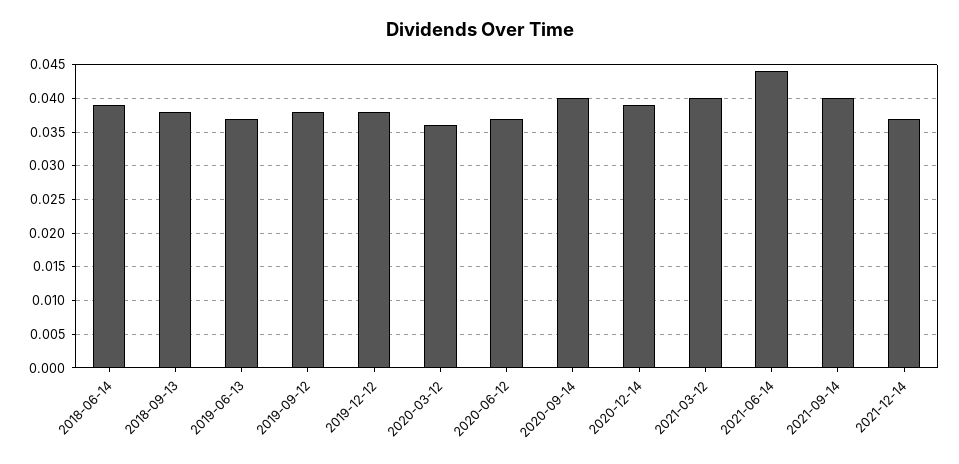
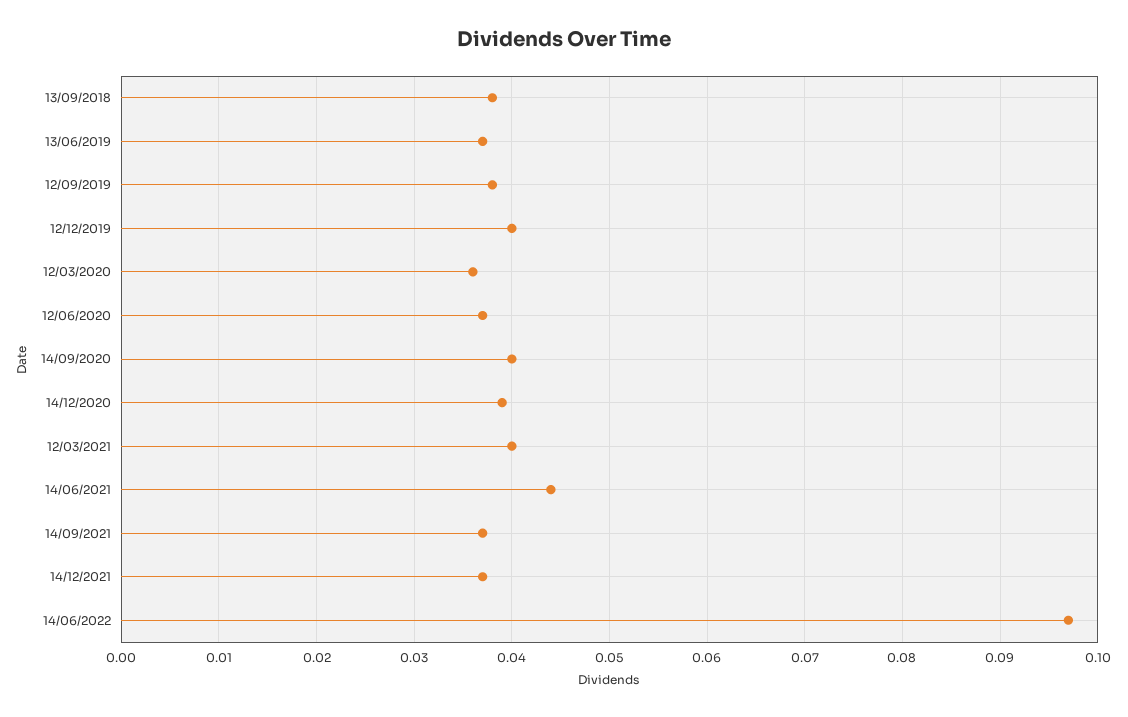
2018-06-14: 0.039 -> none
2019-12-12: 0.038 -> 0.04
2021-09-14: 0.04 -> 0.037
14/06/2022: none -> 0.097

